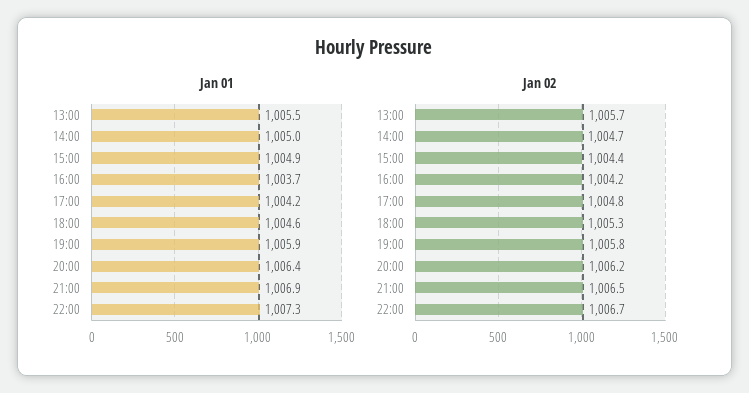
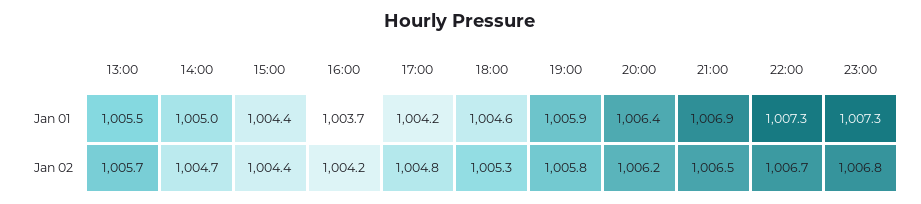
Jan 01, 15:00: 1004.9 -> 1004.4
Jan 01, 23:00: none -> 1007.3
Jan 02, 23:00: none -> 1006.8

